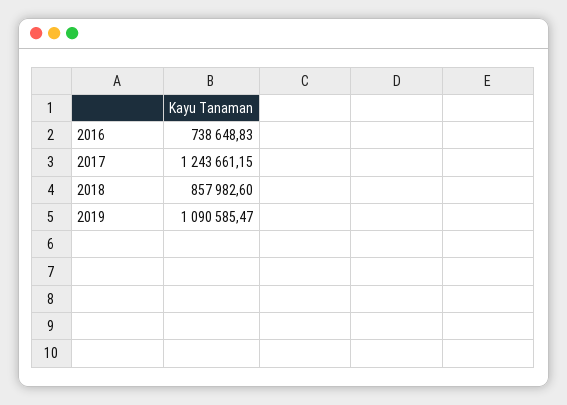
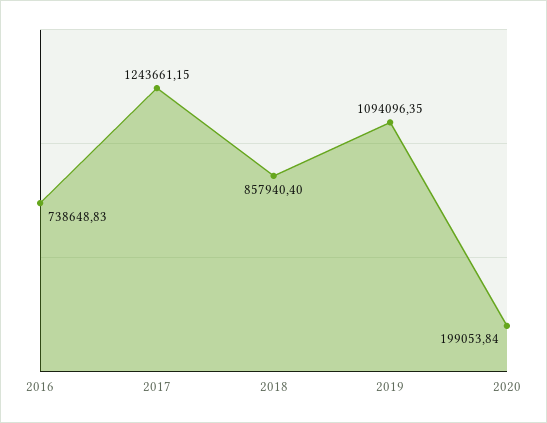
2018: 857982.6 -> 857940.4
2019: 1090585.47 -> 1094096.35
2020: none -> 199053.84

